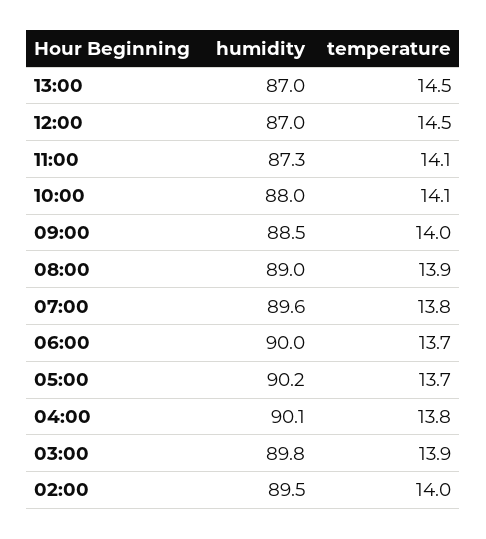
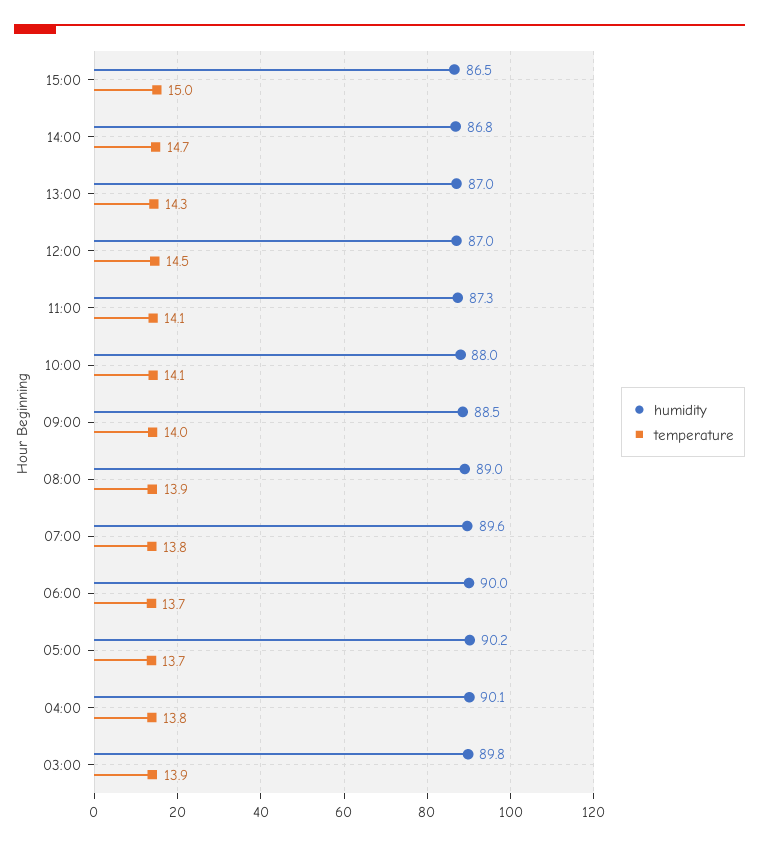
temperature, 13:00: 14.5 -> 14.3
humidity, 02:00: 89.5 -> none
temperature, 02:00: 14 -> none
humidity, 15:00: none -> 86.5
temperature, 15:00: none -> 15
humidity, 14:00: none -> 86.8
temperature, 14:00: none -> 14.7

